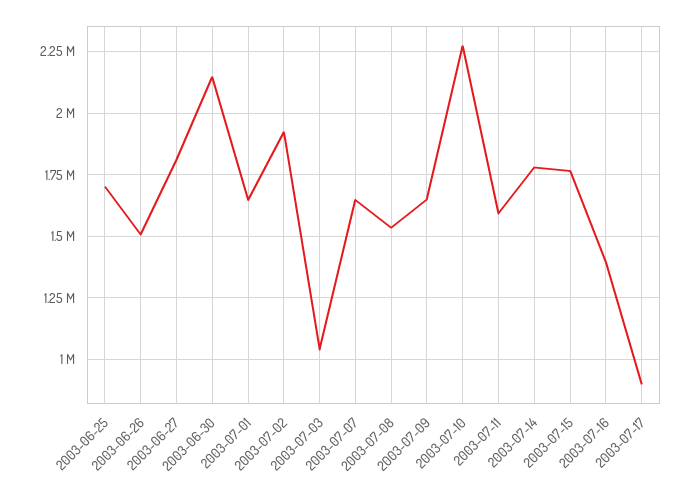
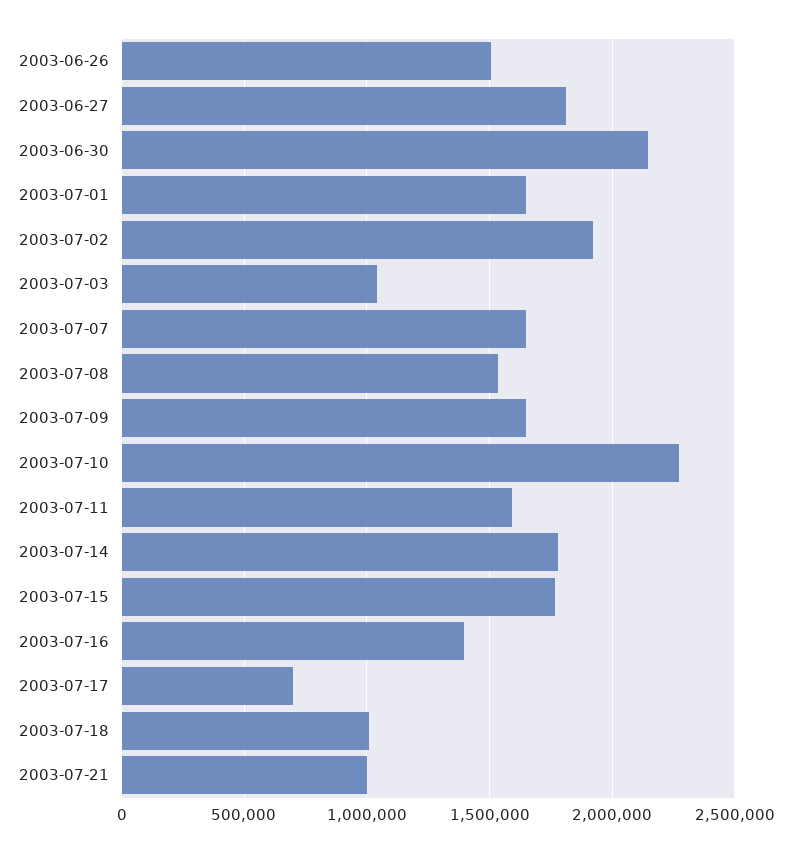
2003-06-25: 1700000 -> none
2003-07-17: 900000 -> 700000
2003-07-18: none -> 1000000
2003-07-21: none -> 1000000

